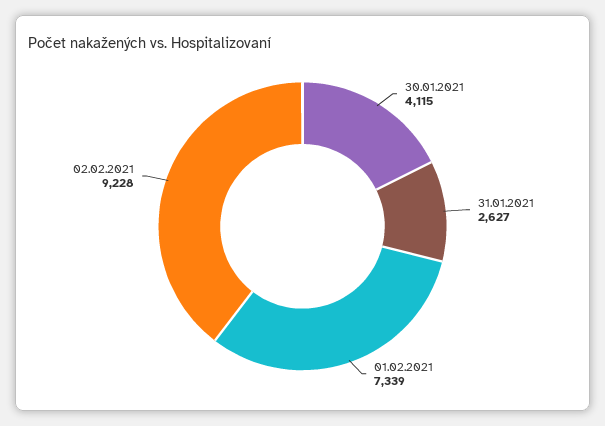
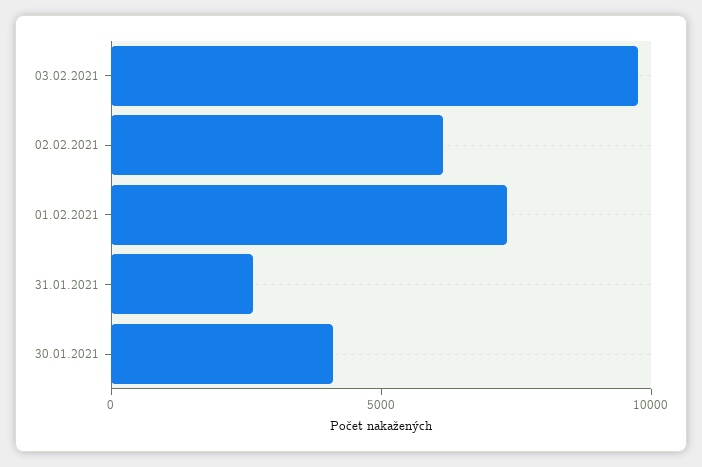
02.02.2021: 9228 -> 6000
03.02.2021: none -> 10000

